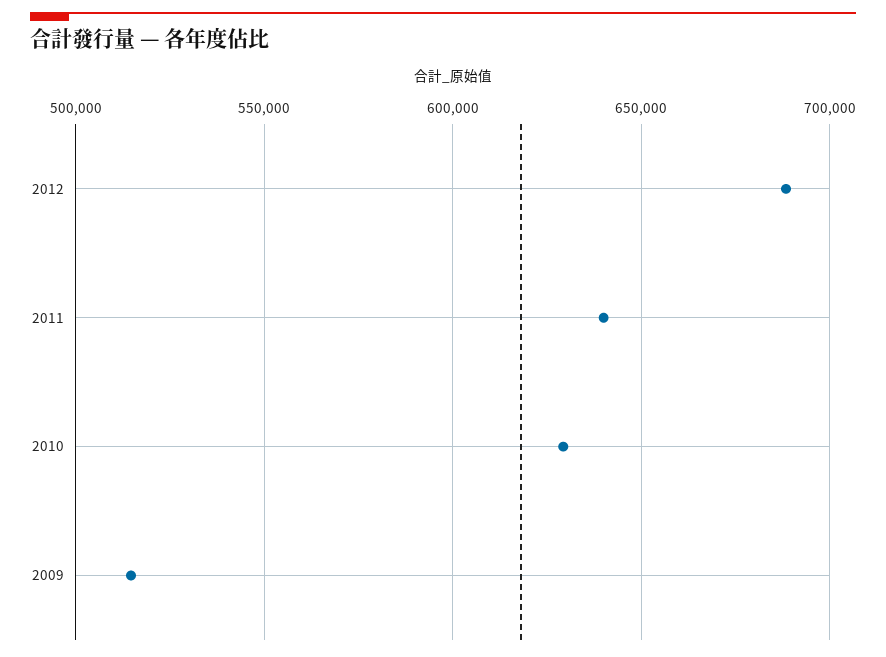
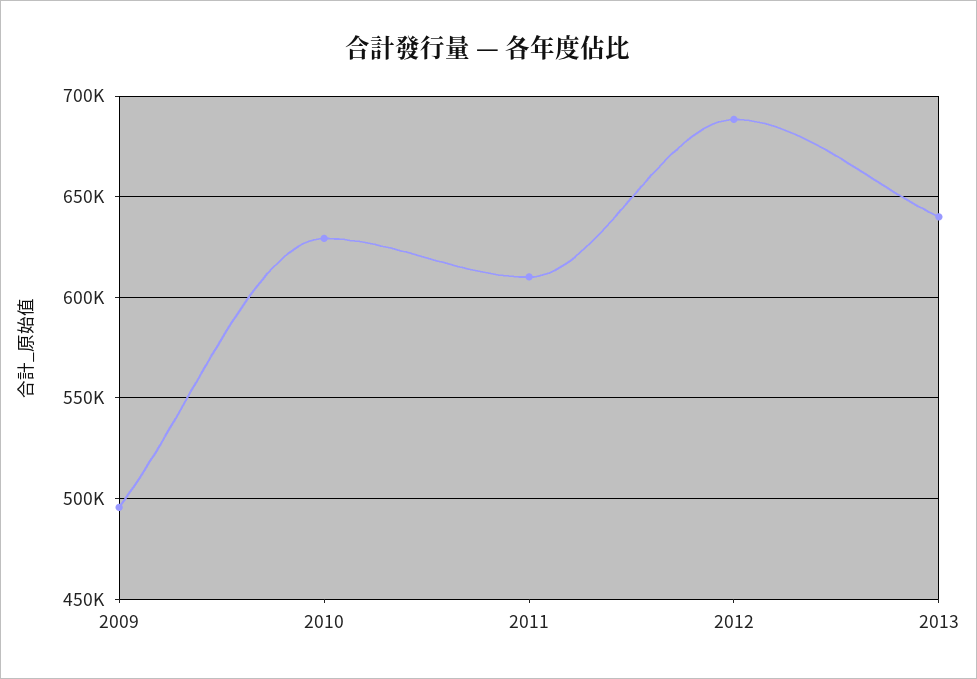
2011: 640000 -> 610000
2009: 515000 -> 495000
2013: none -> 640000

